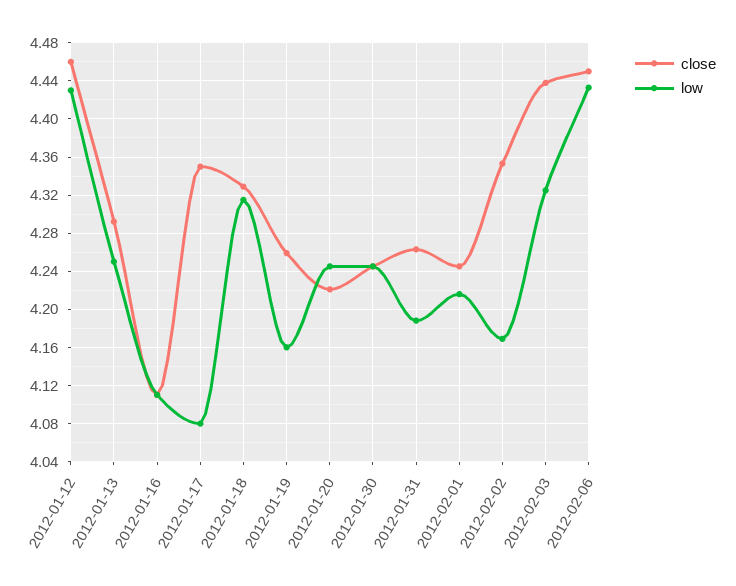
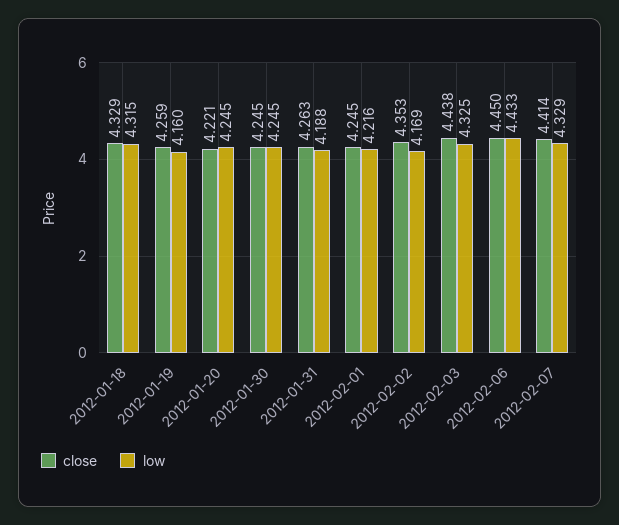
close, 2012-01-12: 4.46 -> none
low, 2012-01-12: 4.43 -> none
close, 2012-01-13: 4.29 -> none
low, 2012-01-13: 4.25 -> none
close, 2012-01-16: 4.11 -> none
low, 2012-01-16: 4.11 -> none
close, 2012-01-17: 4.35 -> none
low, 2012-01-17: 4.08 -> none
close, 2012-02-07: none -> 4.414
low, 2012-02-07: none -> 4.329

